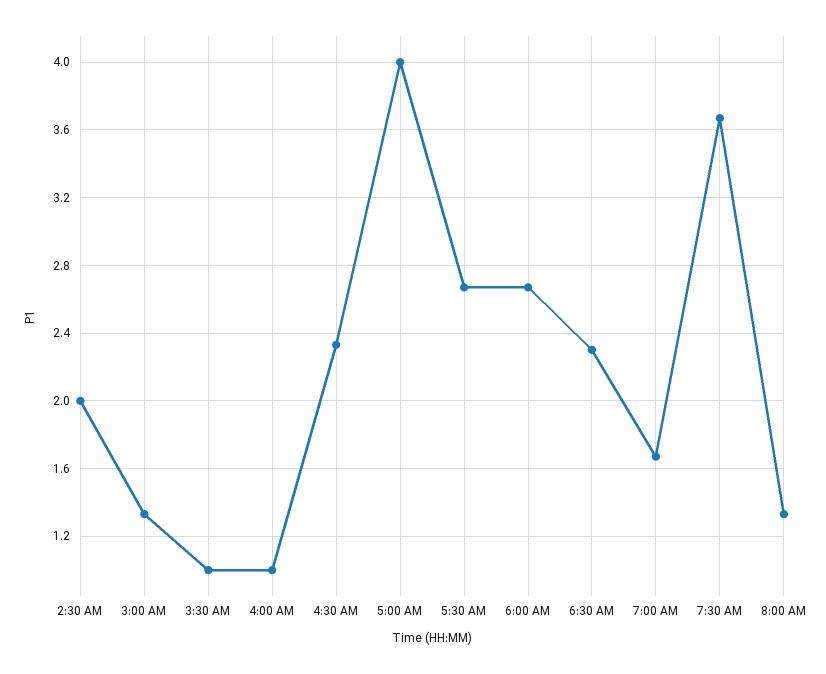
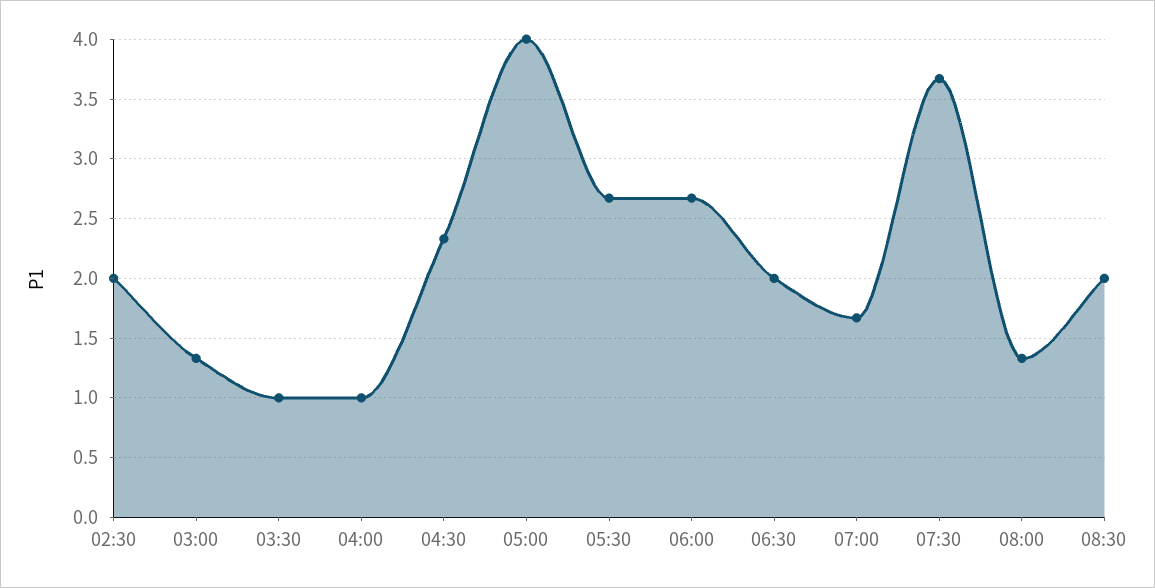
6:30 AM: 2.3 -> 2
08:30: none -> 2

